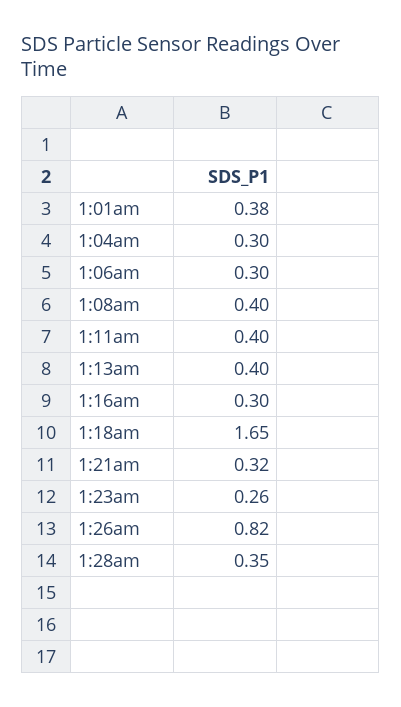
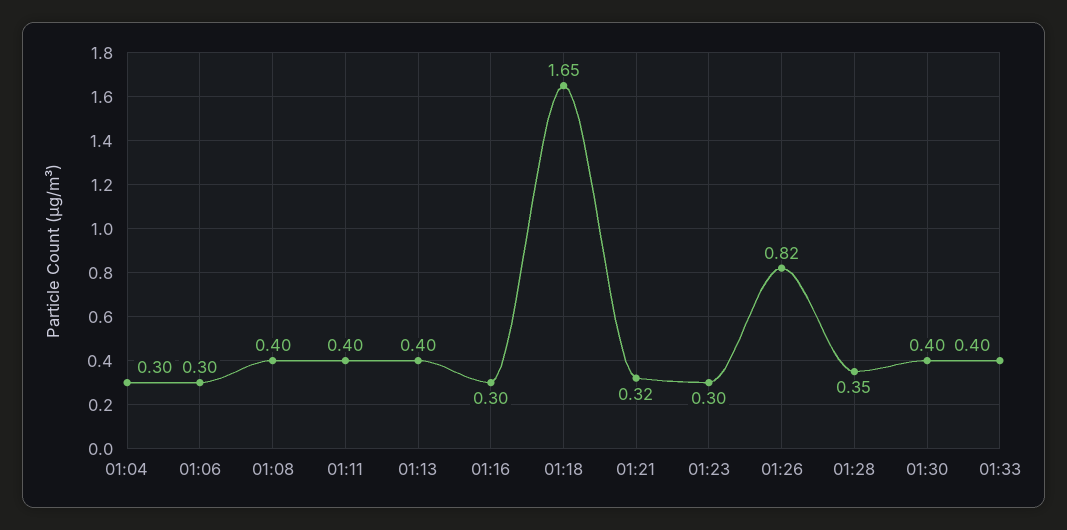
1:01am: 0.38 -> none
1:23am: 0.26 -> 0.3
01:30: none -> 0.4
01:33: none -> 0.4

